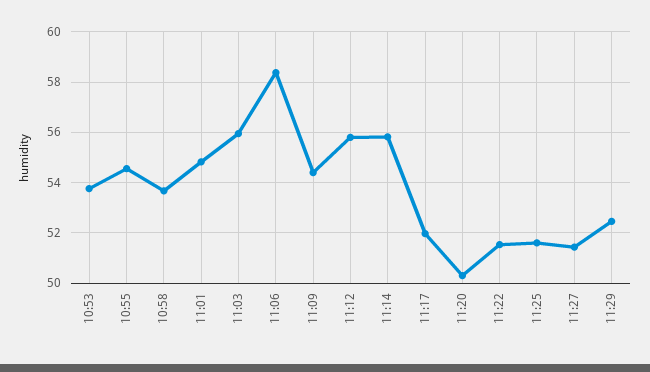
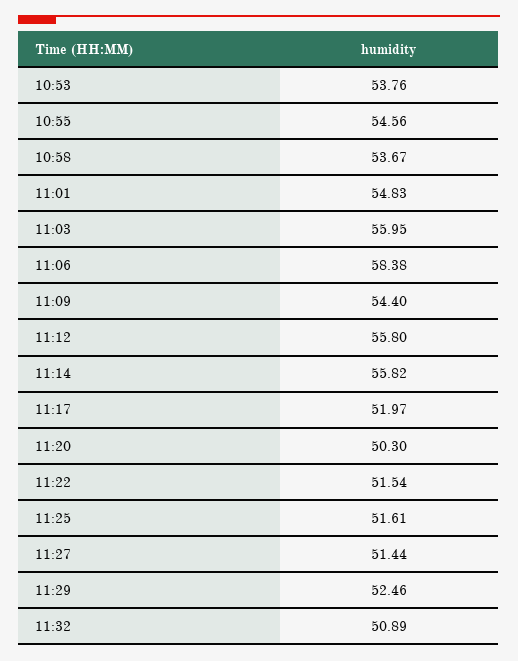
11:32: none -> 50.89

